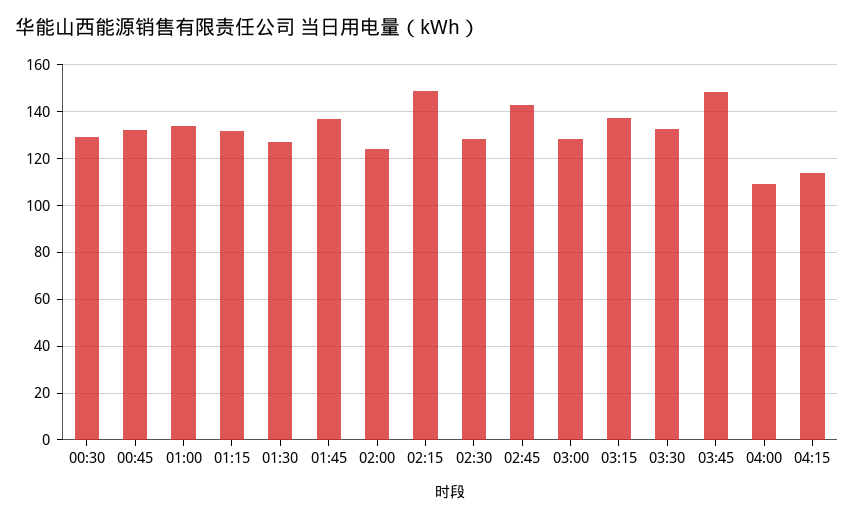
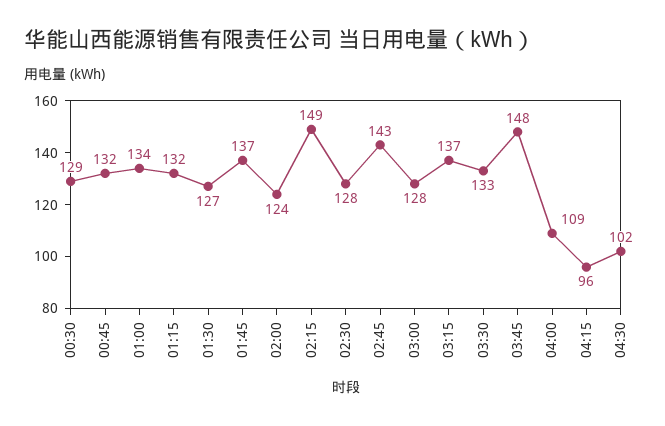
04:15: 115 -> 96
04:30: none -> 102

